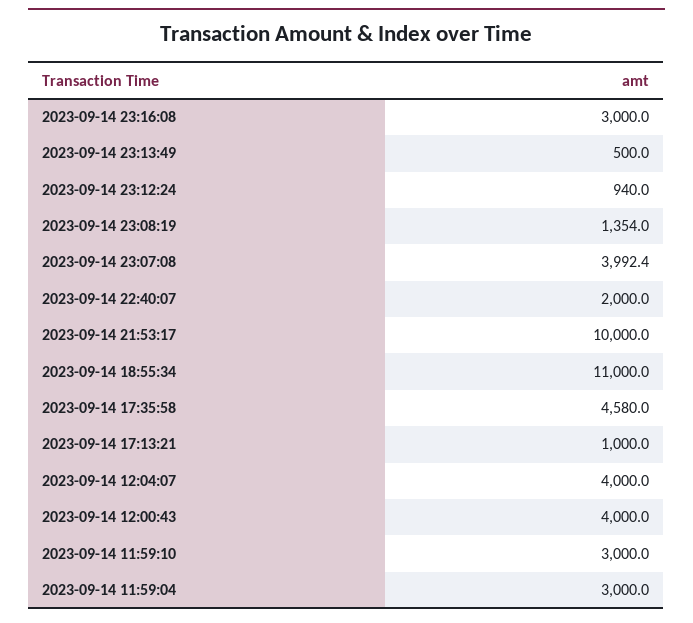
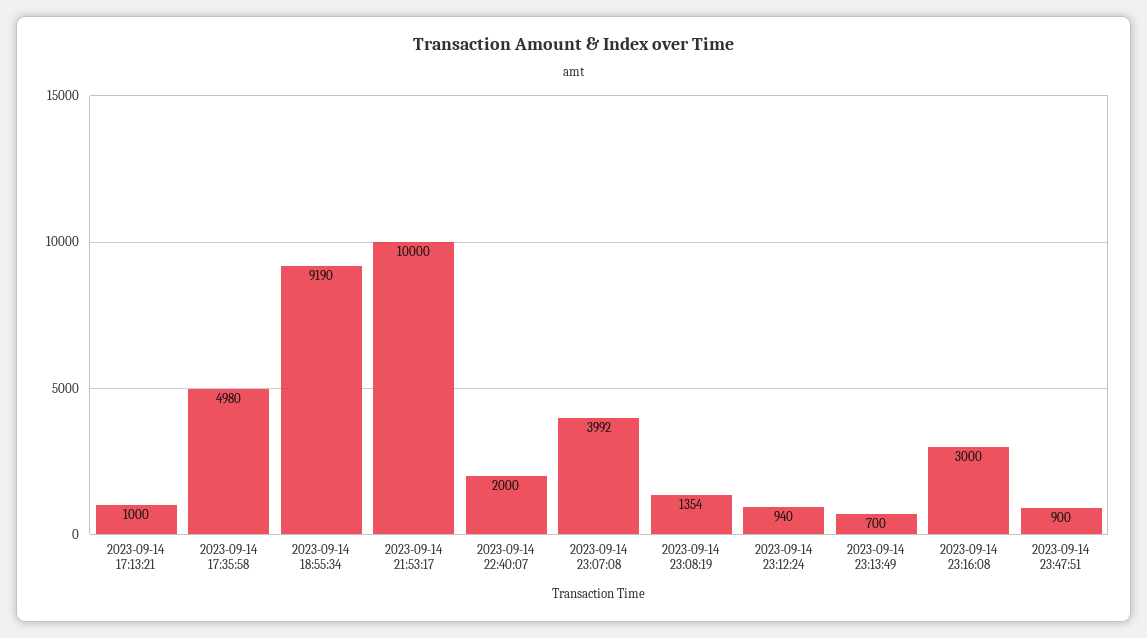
2023-09-14 23:13:49: 500 -> 700
2023-09-14 18:55:34: 11000 -> 9190
2023-09-14 17:35:58: 4580 -> 4980
2023-09-14 12:04:07: 4000 -> none
2023-09-14 12:00:43: 4000 -> none
2023-09-14 11:59:10: 3000 -> none
2023-09-14 11:59:04: 3000 -> none
2023-09-14 23:47:51: none -> 900

